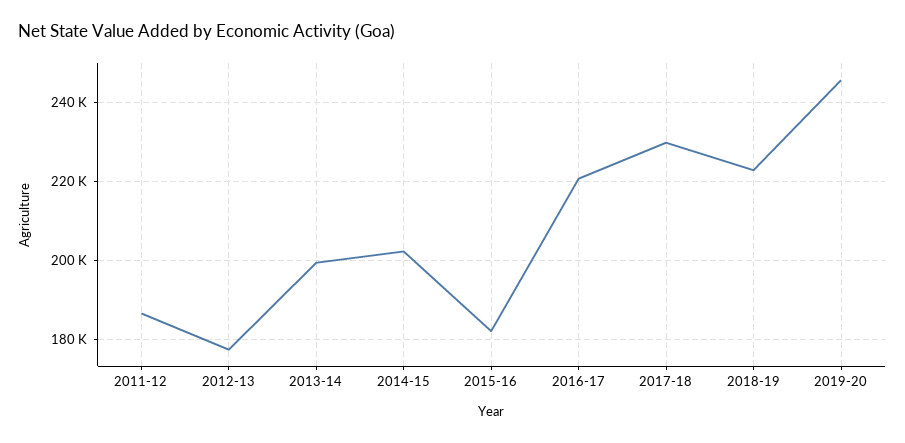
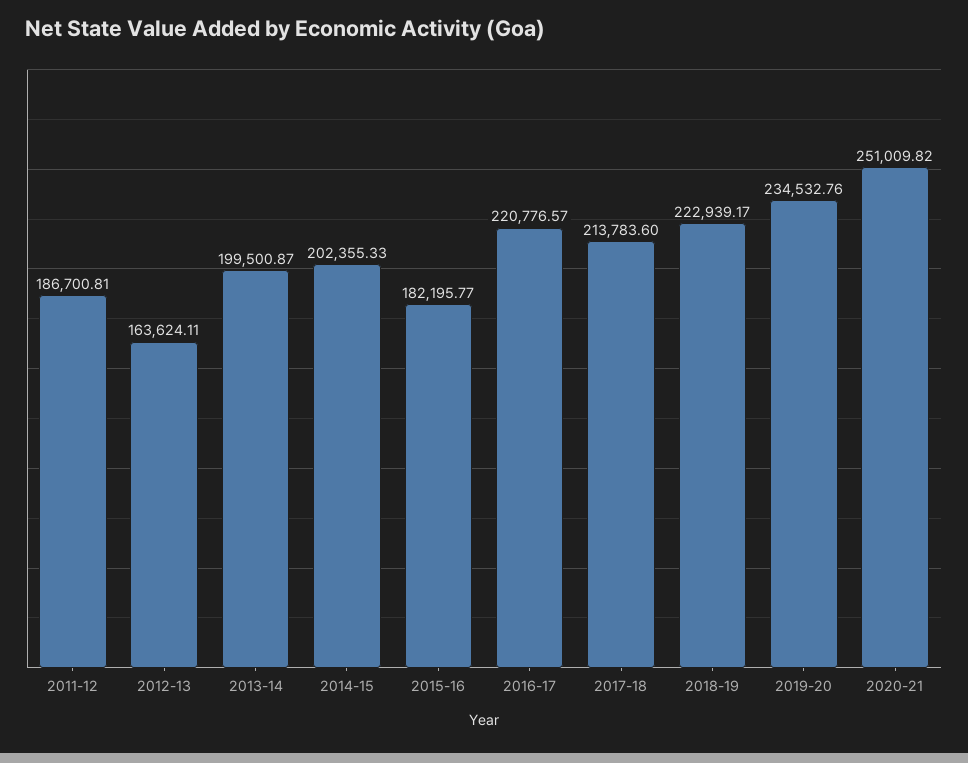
2012-13: 178000 -> 163624.11
2017-18: 230000 -> 213783.6
2019-20: 246000 -> 234532.76
2020-21: none -> 251009.82

